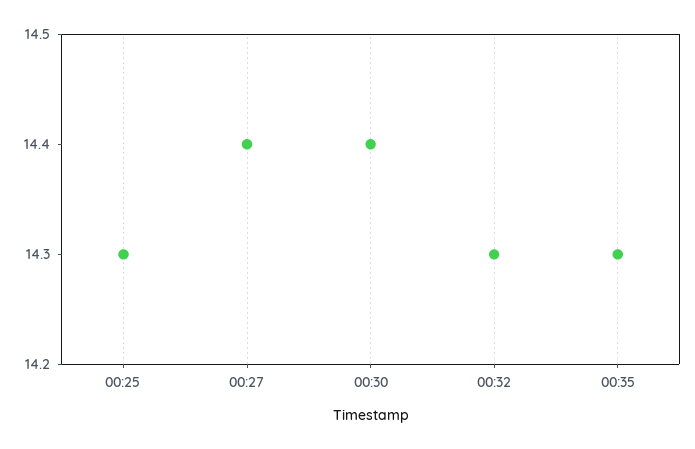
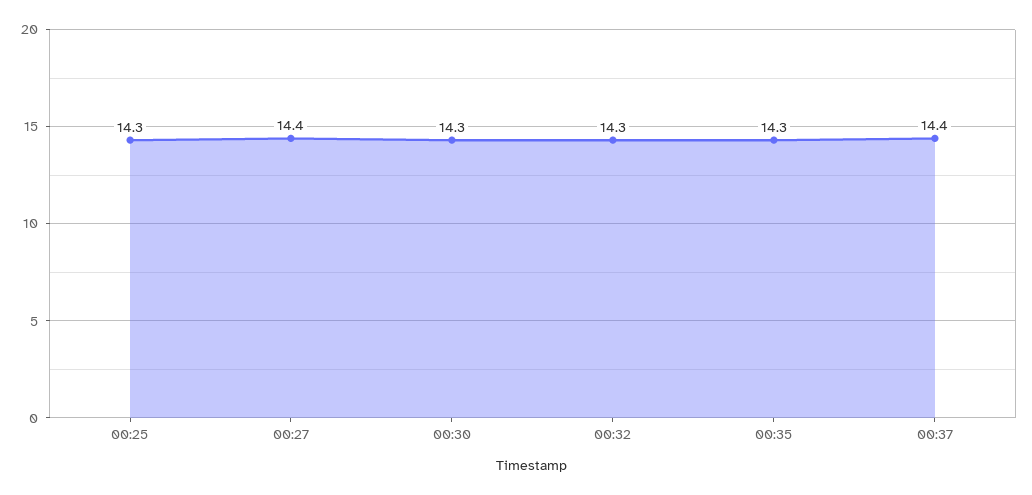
00:30: 14.4 -> 14.3
00:37: none -> 14.4

